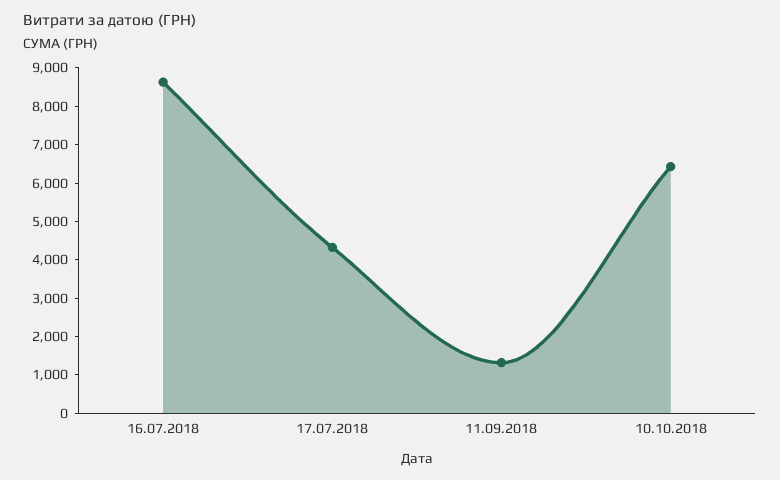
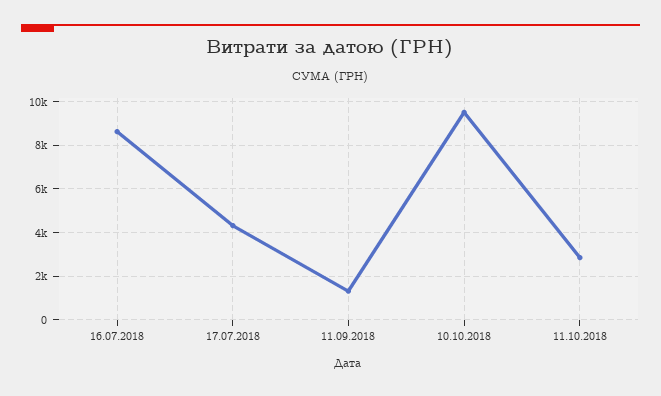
10.10.2018: 6500 -> 9500
11.10.2018: none -> 3000

